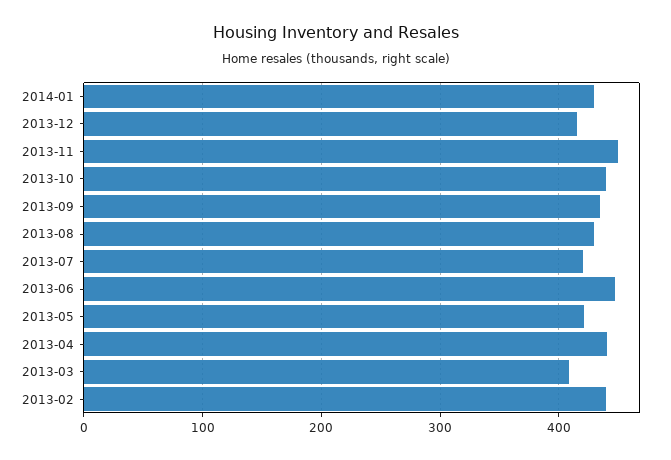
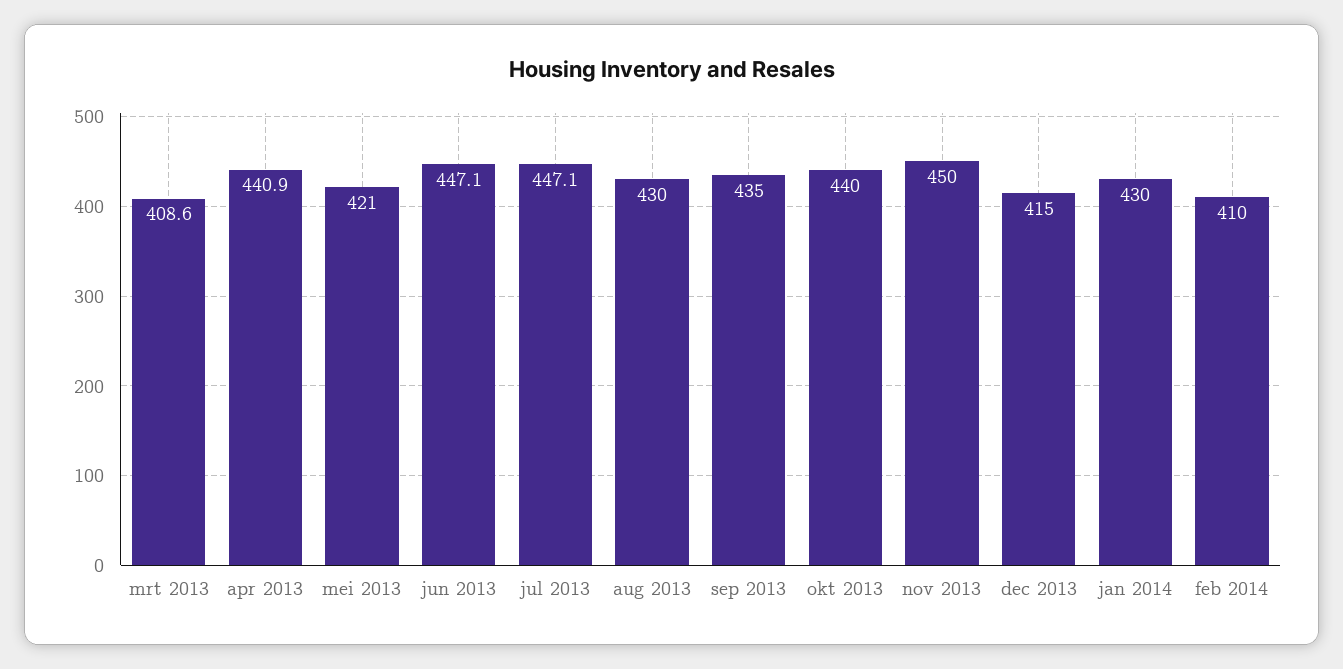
2013-07: 420 -> 447.1
2013-02: 440 -> none
feb 2014: none -> 410

